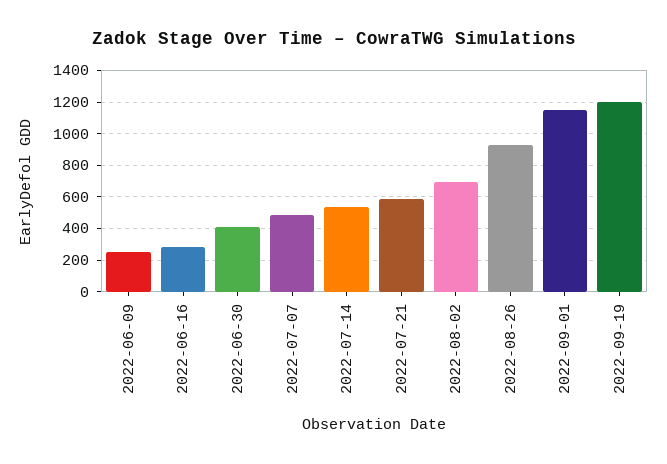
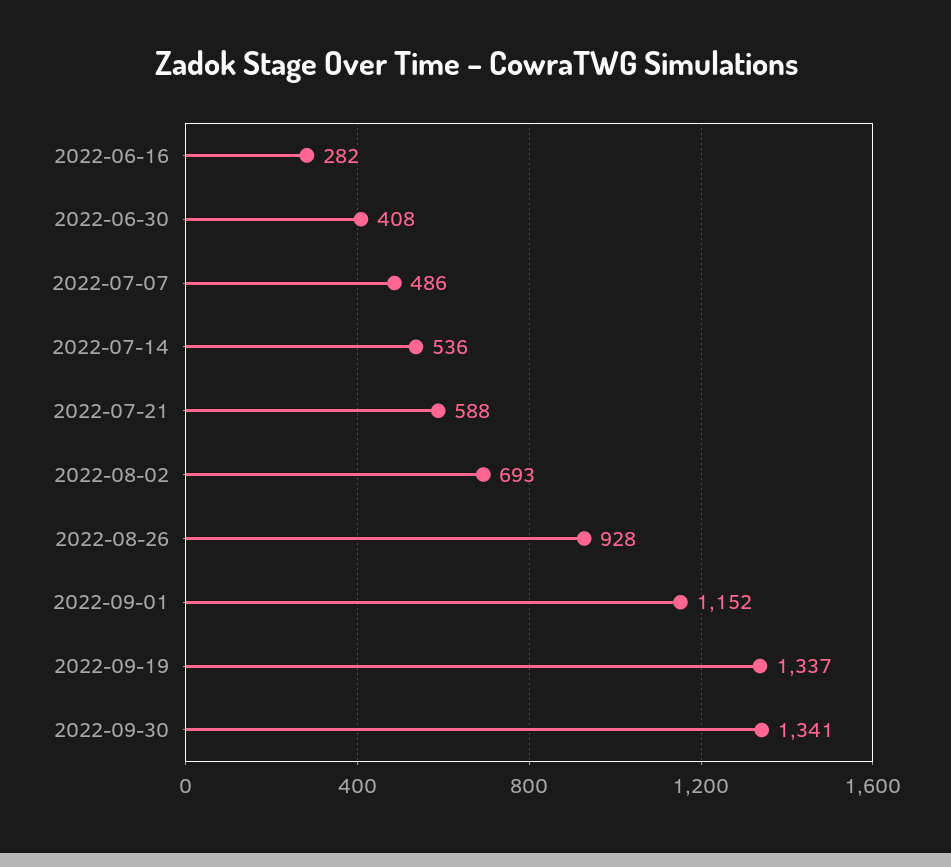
2022-06-09: 250 -> none
2022-09-19: 1200 -> 1337
2022-09-30: none -> 1341

